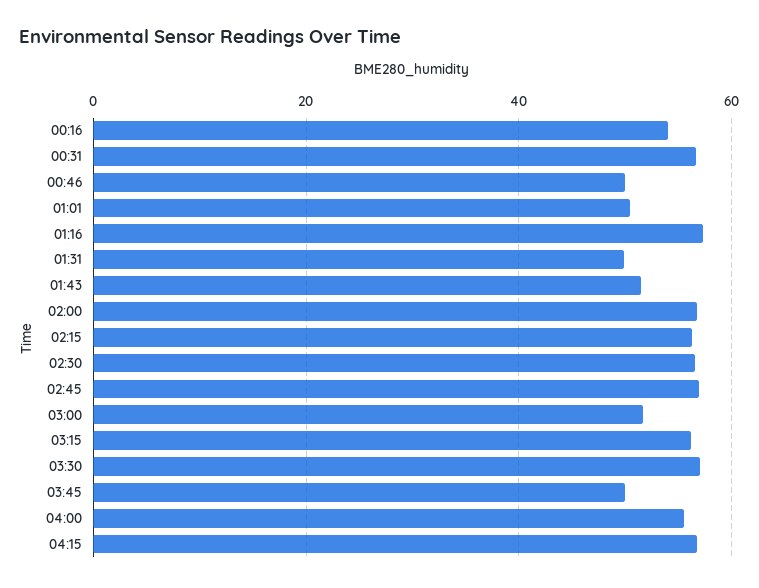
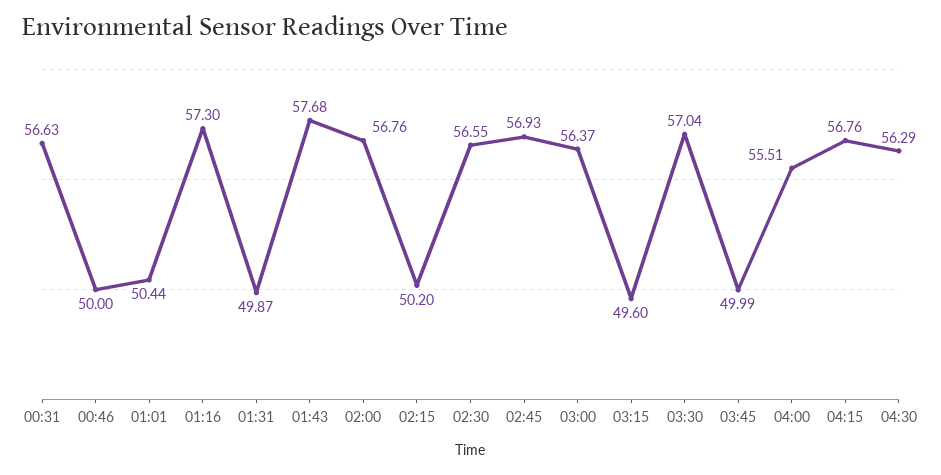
00:16: 54 -> none
01:43: 52 -> 57.68
02:15: 56 -> 50.2
03:00: 52 -> 56.37
03:15: 56 -> 49.6
04:30: none -> 56.29

